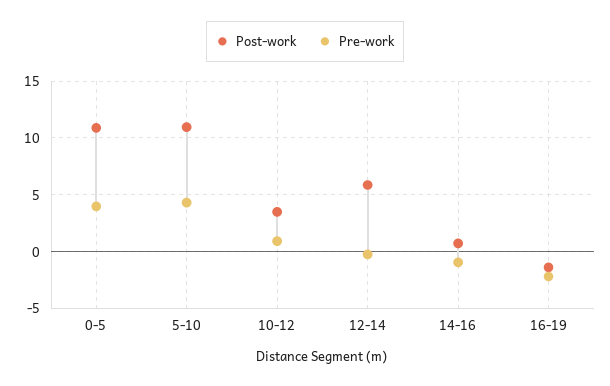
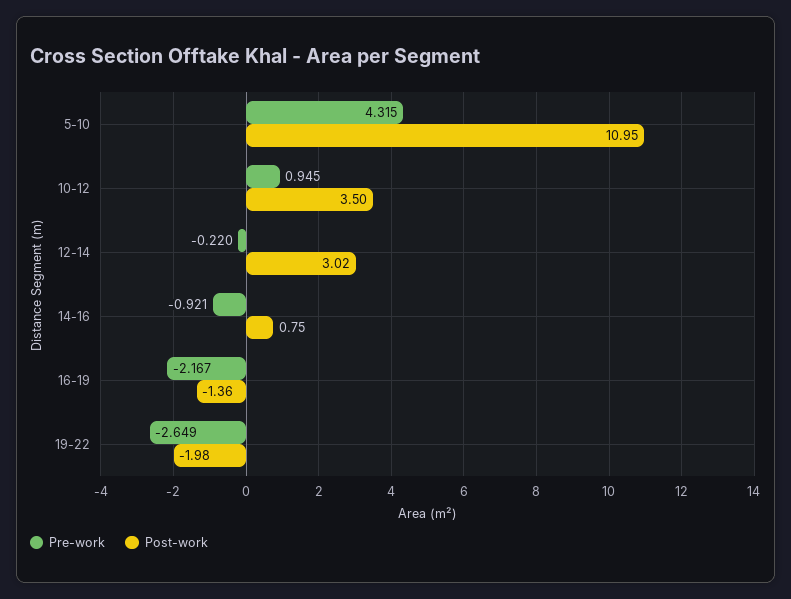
Post-work, 0-5: 11 -> none
Pre-work, 0-5: 4 -> none
Post-work, 12-14: 6 -> 3.02
Pre-work, 19-22: none -> -2.649
Post-work, 19-22: none -> -1.98

